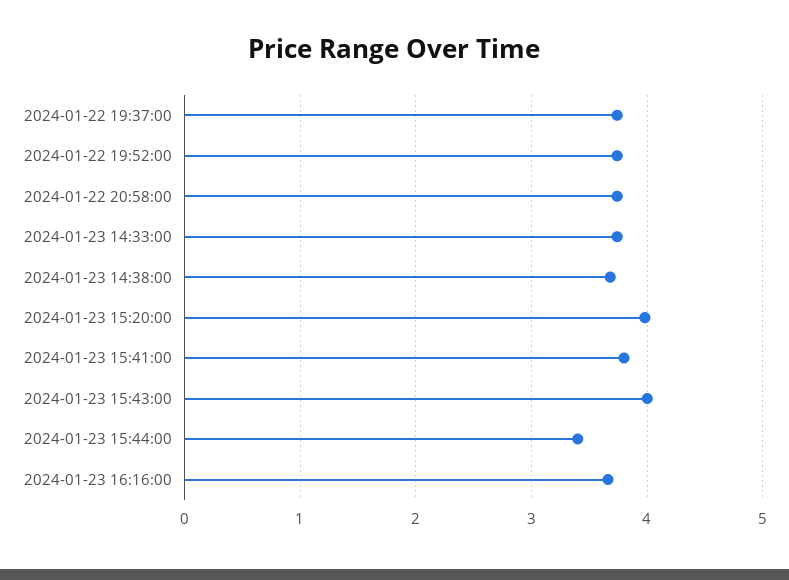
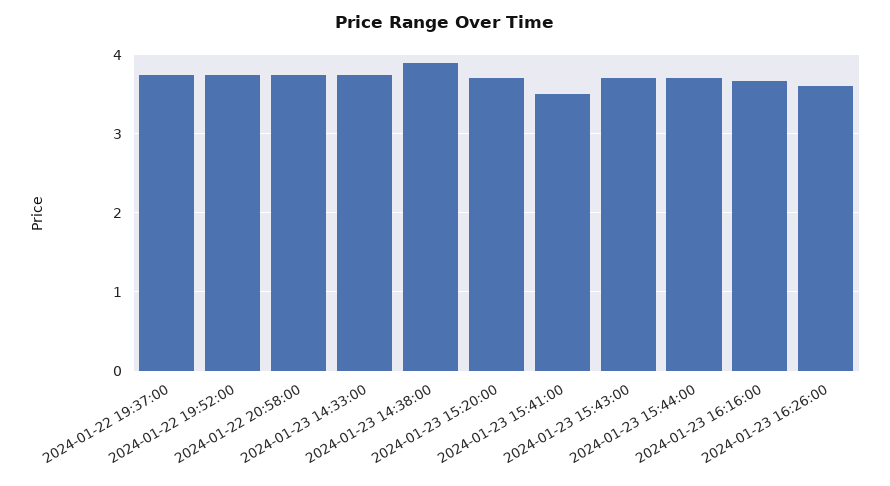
2024-01-23 14:38:00: 3.7 -> 3.9
2024-01-23 15:20:00: 4 -> 3.7
2024-01-23 15:41:00: 3.8 -> 3.5
2024-01-23 15:43:00: 4 -> 3.7
2024-01-23 15:44:00: 3.4 -> 3.7
2024-01-23 16:26:00: none -> 3.6

